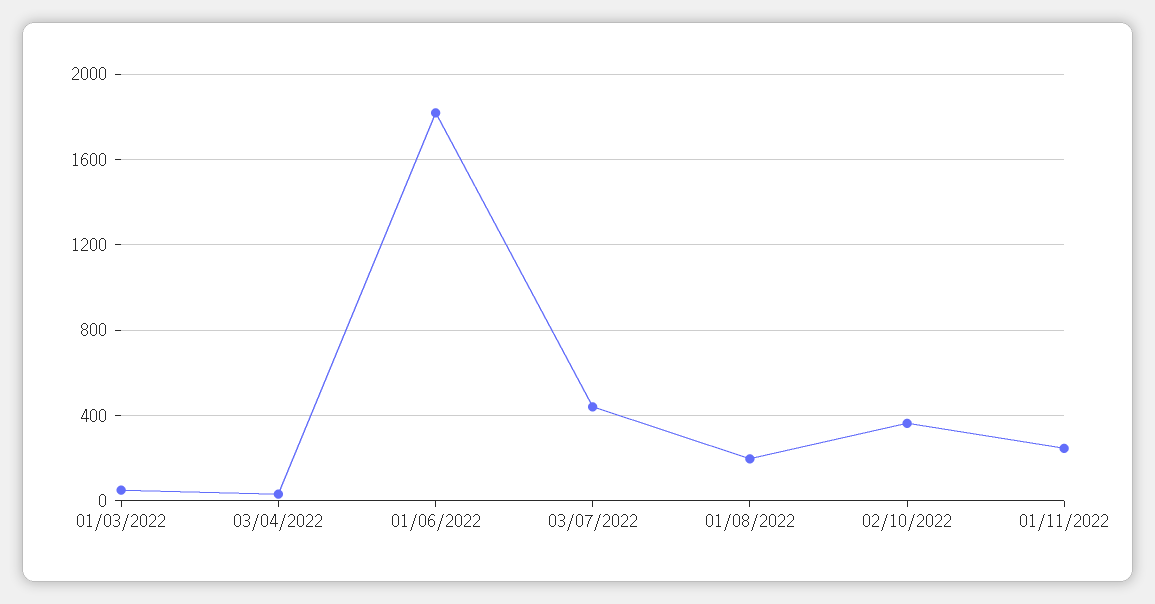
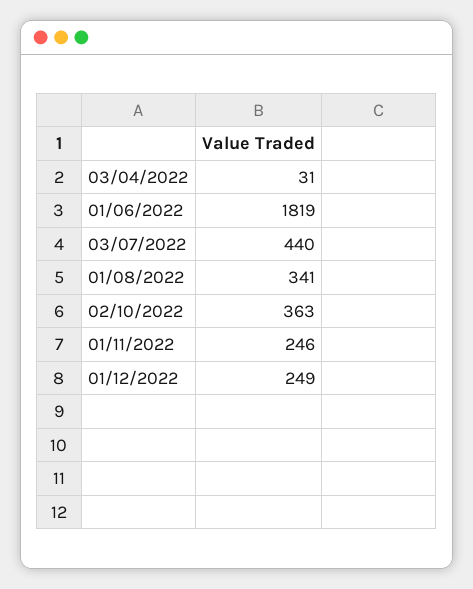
01/03/2022: 50 -> none
01/08/2022: 200 -> 341
01/12/2022: none -> 249

